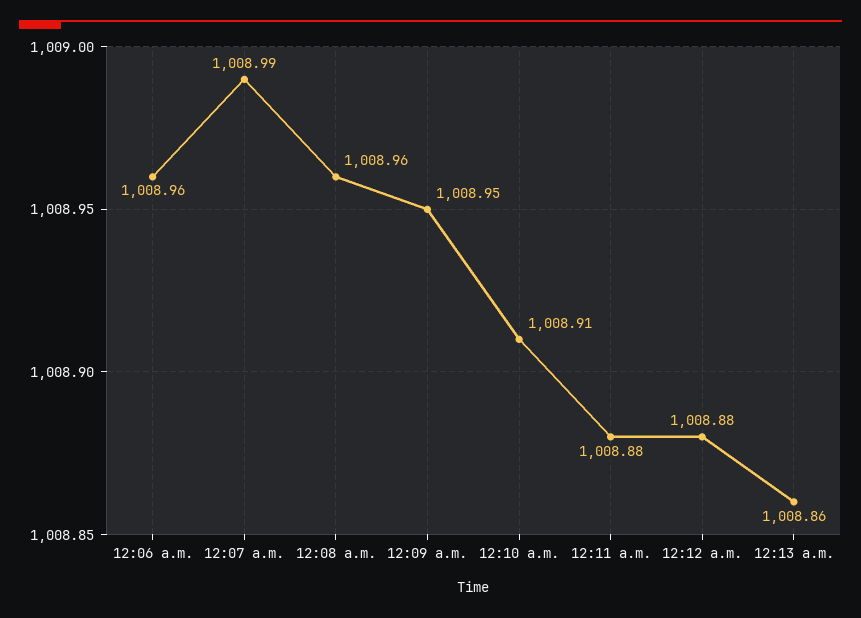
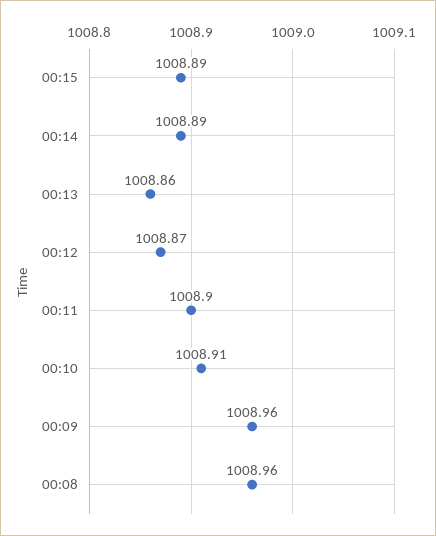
12:06 a.m.: 1008.96 -> none
12:07 a.m.: 1008.99 -> none
12:09 a.m.: 1008.95 -> 1008.96
12:11 a.m.: 1008.88 -> 1008.9
12:12 a.m.: 1008.88 -> 1008.87
00:15: none -> 1008.89
00:14: none -> 1008.89

